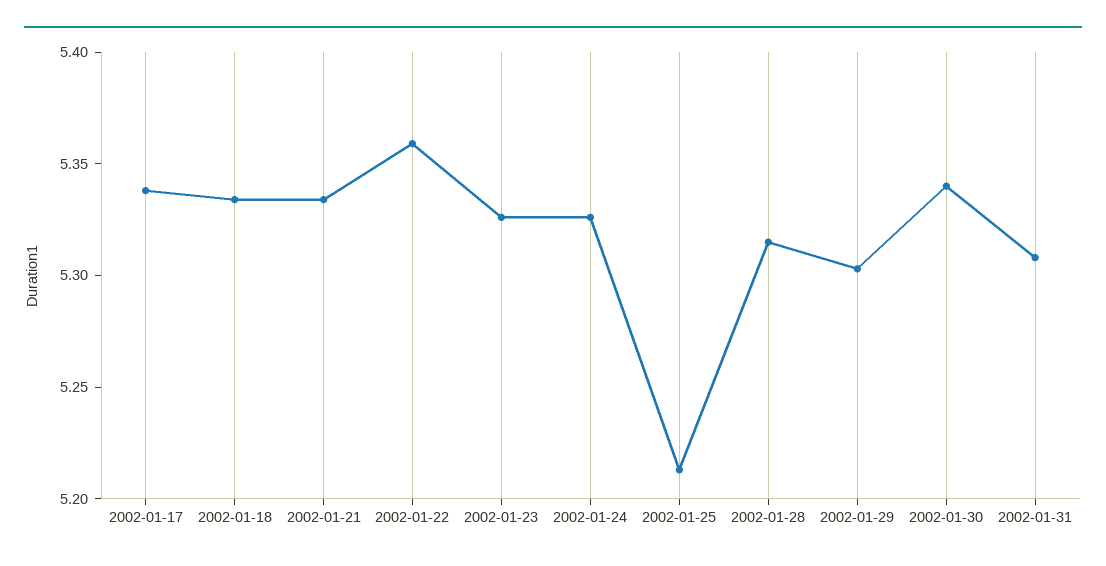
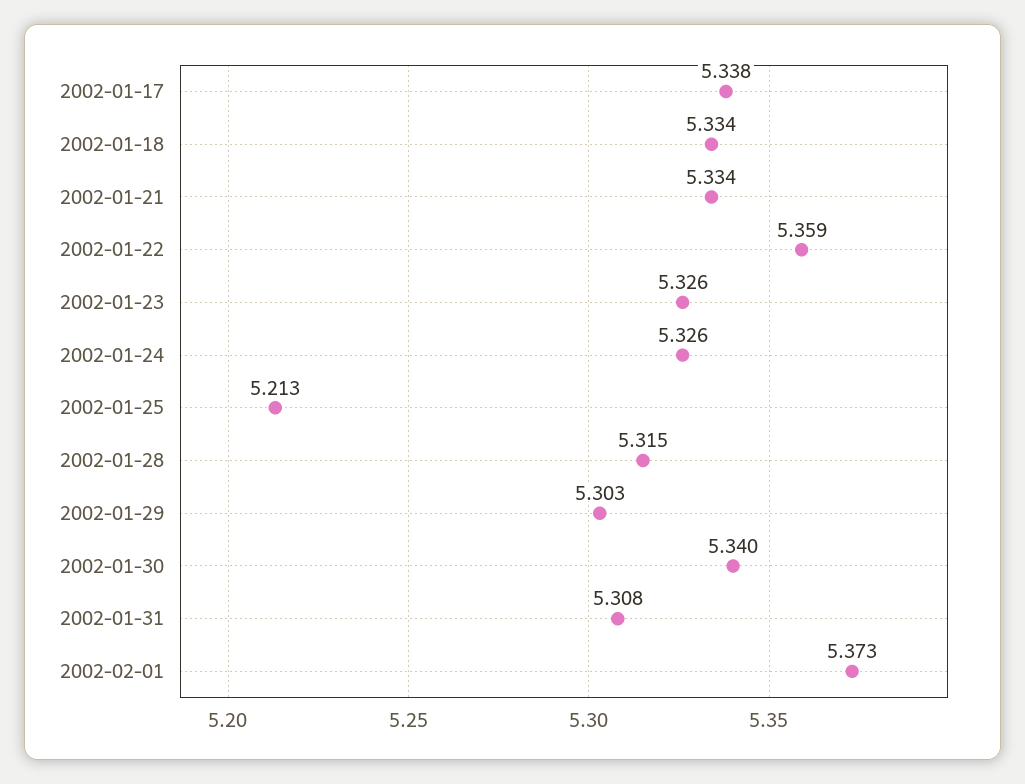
2002-02-01: none -> 5.373

